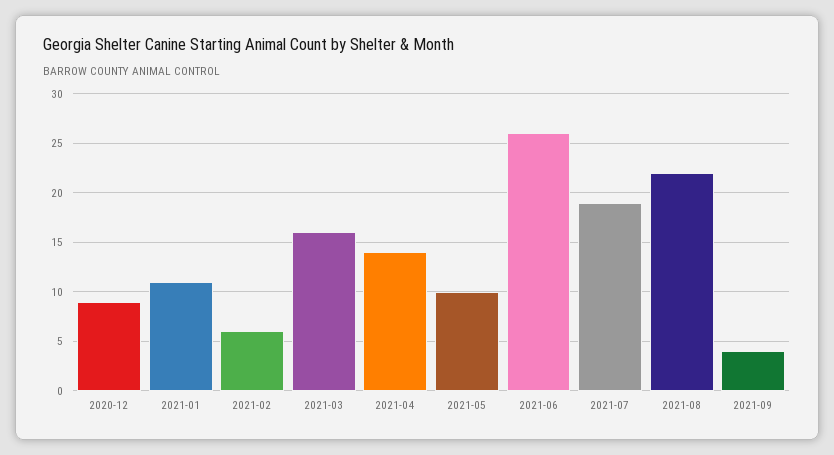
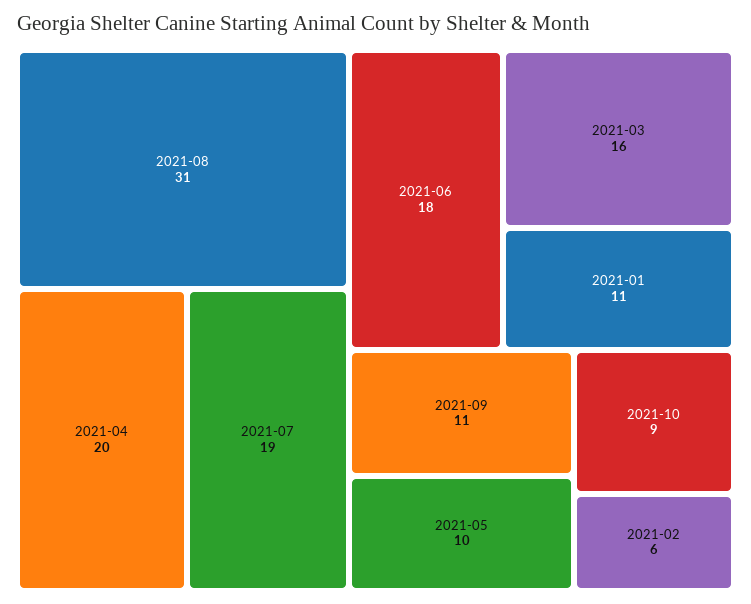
2020-12: 9 -> none
2021-04: 14 -> 20
2021-06: 26 -> 18
2021-08: 22 -> 31
2021-09: 4 -> 11
2021-10: none -> 9

